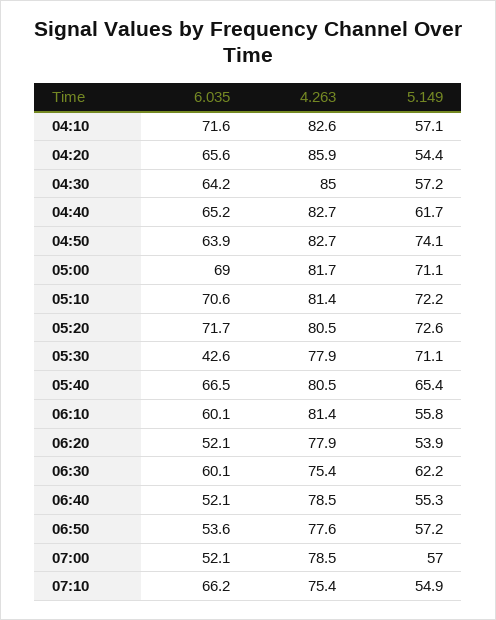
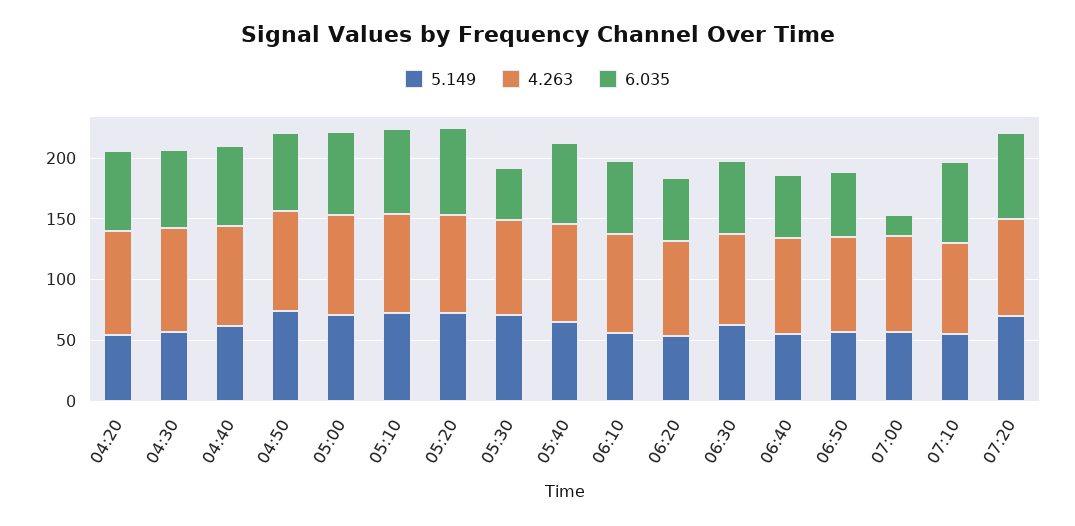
6.035, 04:10: 71.6 -> none
4.263, 04:10: 82.6 -> none
5.149, 04:10: 57.1 -> none
6.035, 07:00: 52.1 -> 20
5.149, 07:20: none -> 70
4.263, 07:20: none -> 80
6.035, 07:20: none -> 70

